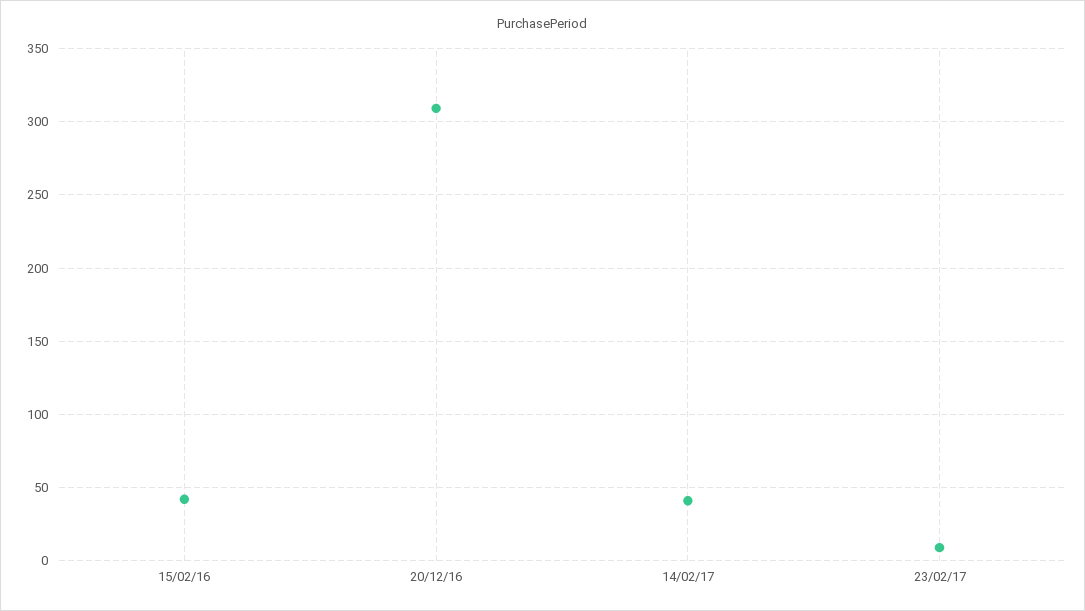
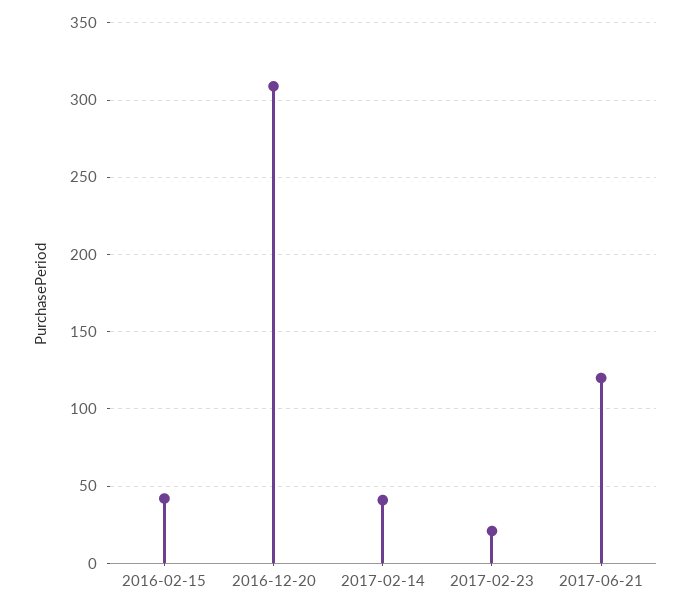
23/02/17: 10 -> 20
2017-06-21: none -> 120

